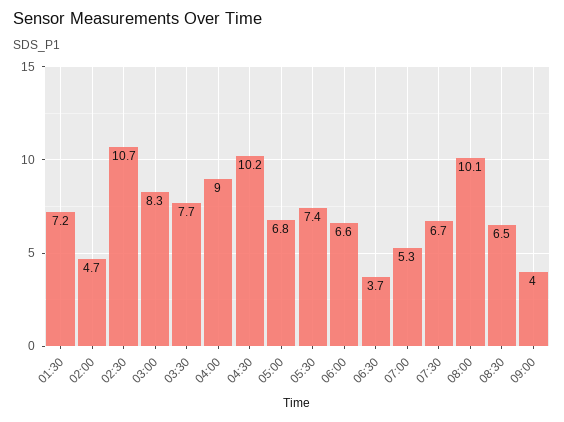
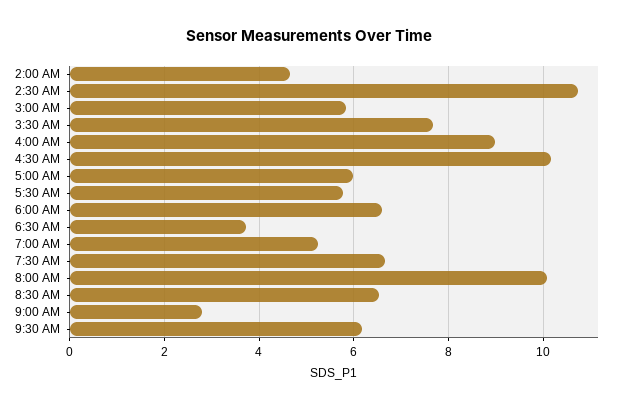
01:30: 7.2 -> none
03:00: 8.3 -> 5.8
05:00: 6.8 -> 6
05:30: 7.4 -> 5.8
09:00: 4 -> 2.8
9:30 AM: none -> 6.2

